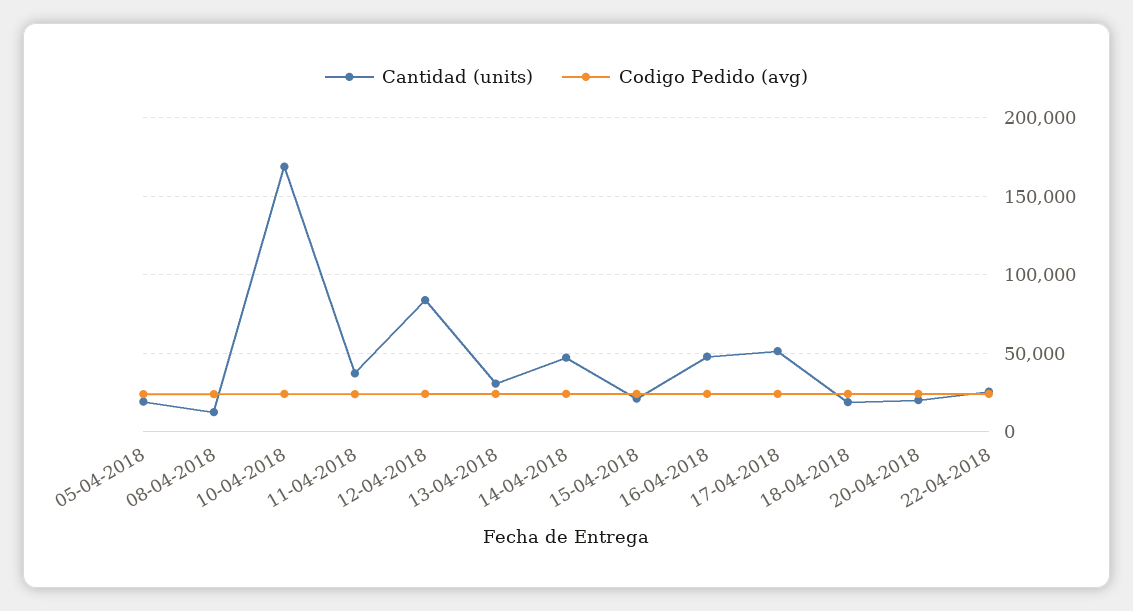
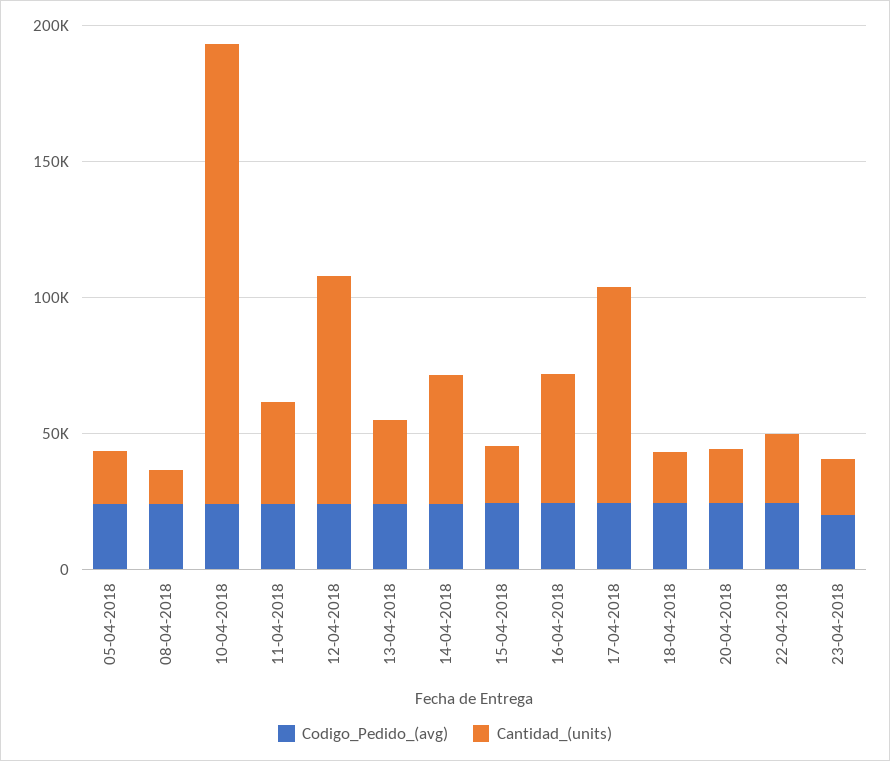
Cantidad (units), 17-04-2018: 50000 -> 80000
Codigo Pedido (avg), 23-04-2018: none -> 20000
Cantidad (units), 23-04-2018: none -> 20000

